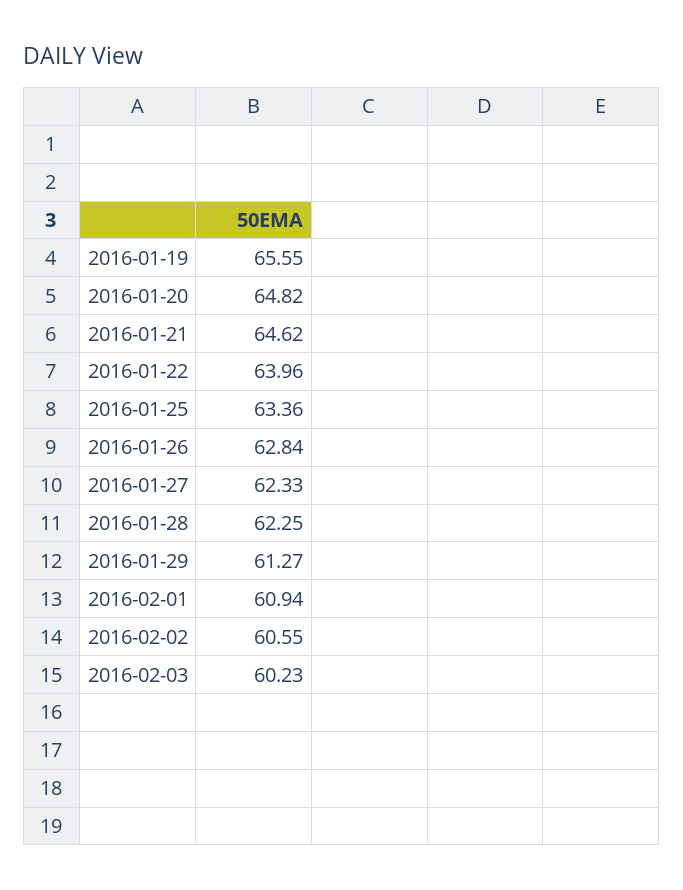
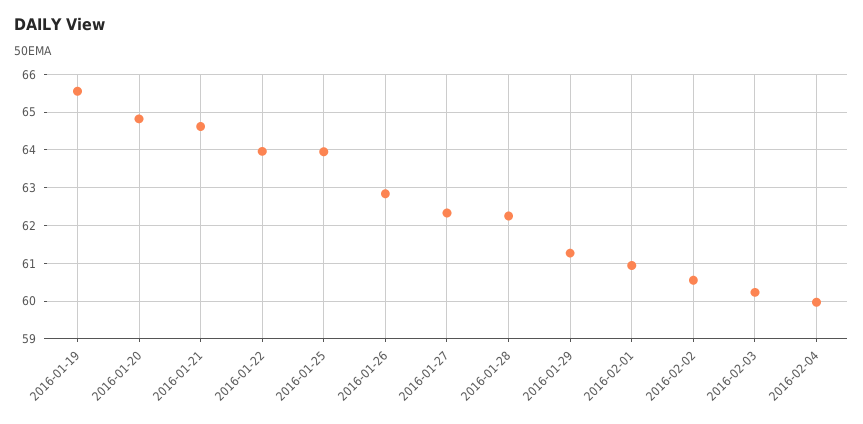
2016-01-25: 63.36 -> 64
2016-02-04: none -> 60

